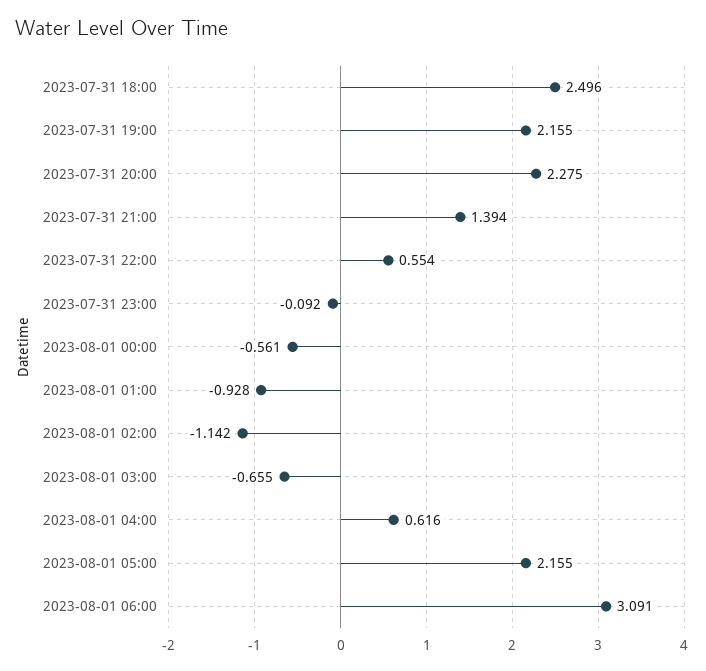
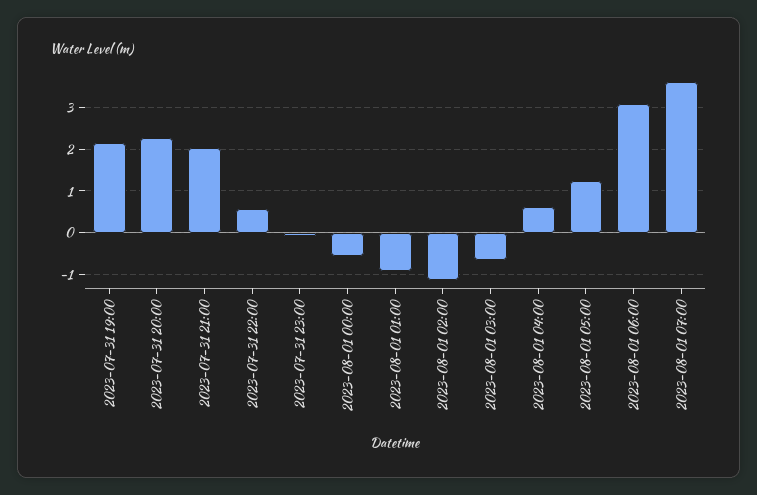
2023-07-31 18:00: 2.496 -> none
2023-07-31 21:00: 1.394 -> 2
2023-08-01 05:00: 2.155 -> 1.2
2023-08-01 07:00: none -> 3.6

